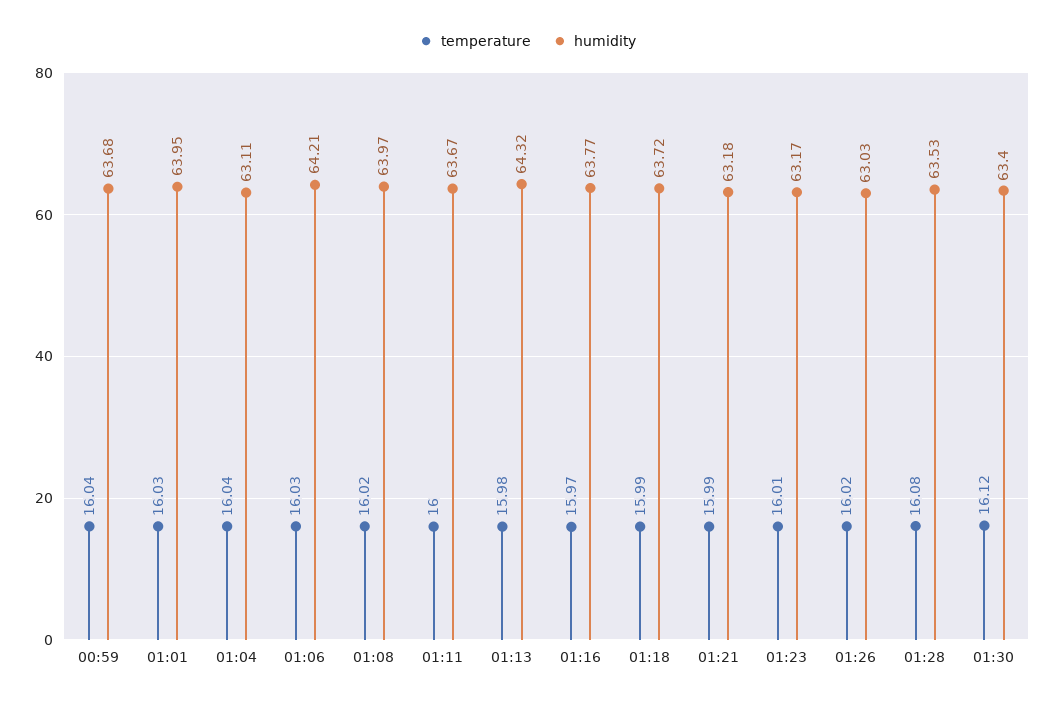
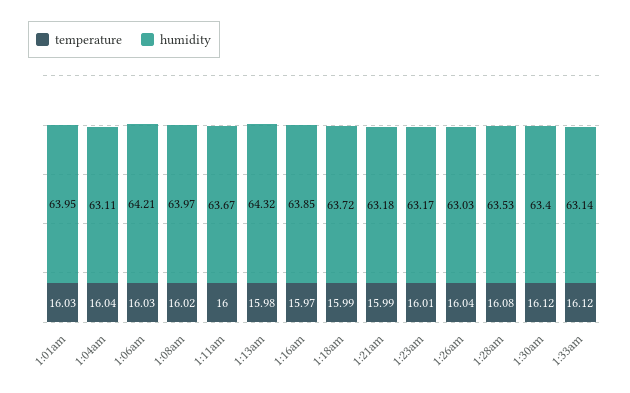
temperature, 00:59: 16.04 -> none
humidity, 00:59: 63.68 -> none
humidity, 01:16: 63.77 -> 63.85
temperature, 01:26: 16.02 -> 16.04
temperature, 1:33am: none -> 16.12
humidity, 1:33am: none -> 63.14

